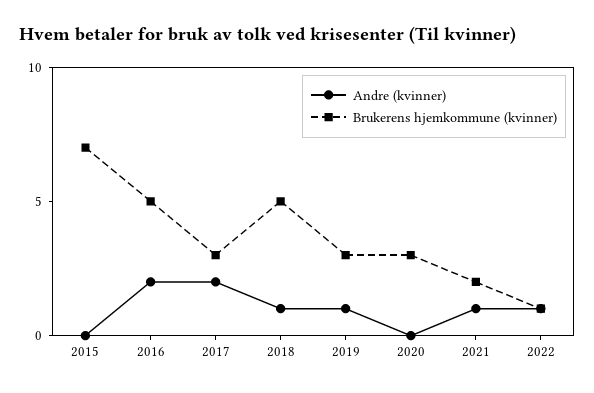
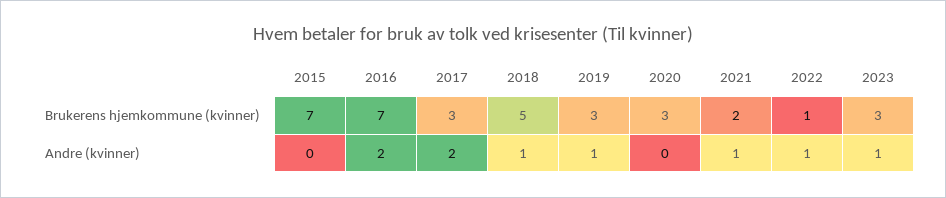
Brukerens hjemkommune (kvinner), 2016: 5 -> 7
Brukerens hjemkommune (kvinner), 2023: none -> 3
Andre (kvinner), 2023: none -> 1

